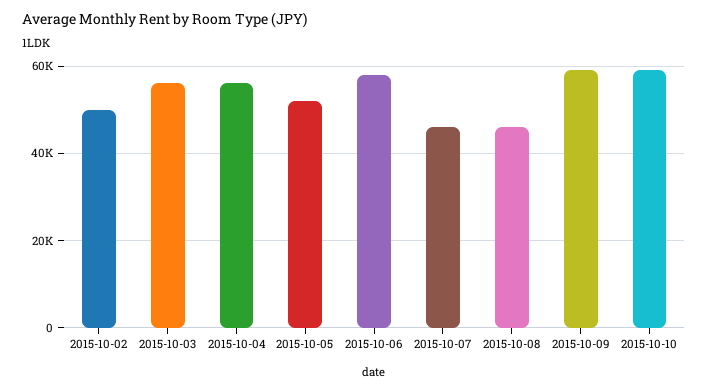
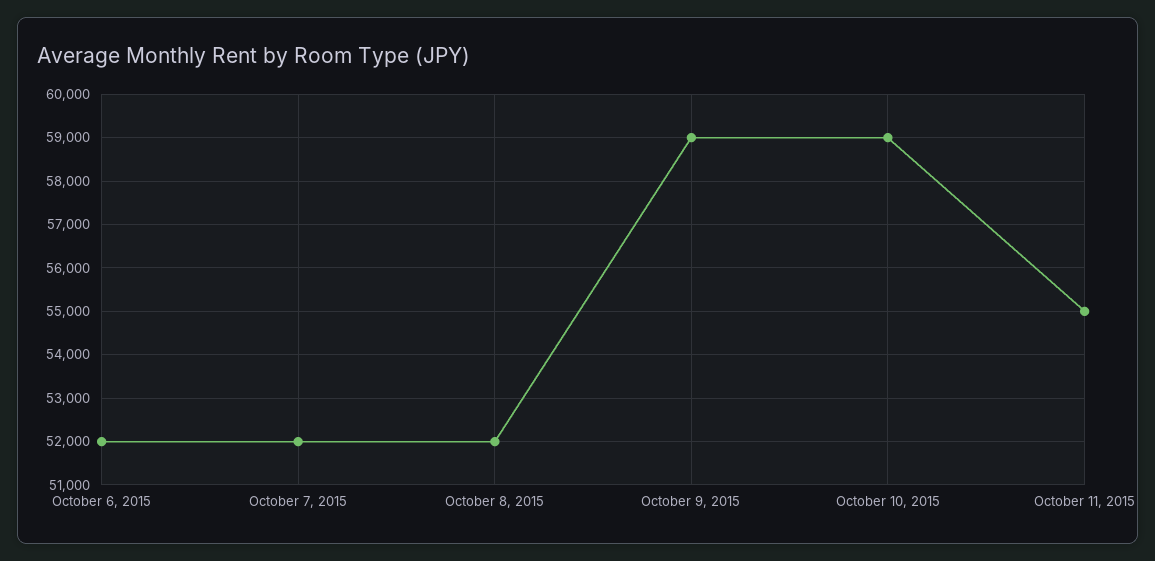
2015-10-02: 50000 -> none
2015-10-03: 56000 -> none
2015-10-04: 56000 -> none
2015-10-05: 52000 -> none
2015-10-06: 58000 -> 52000
2015-10-07: 46000 -> 52000
2015-10-08: 46000 -> 52000
October 11, 2015: none -> 55000

